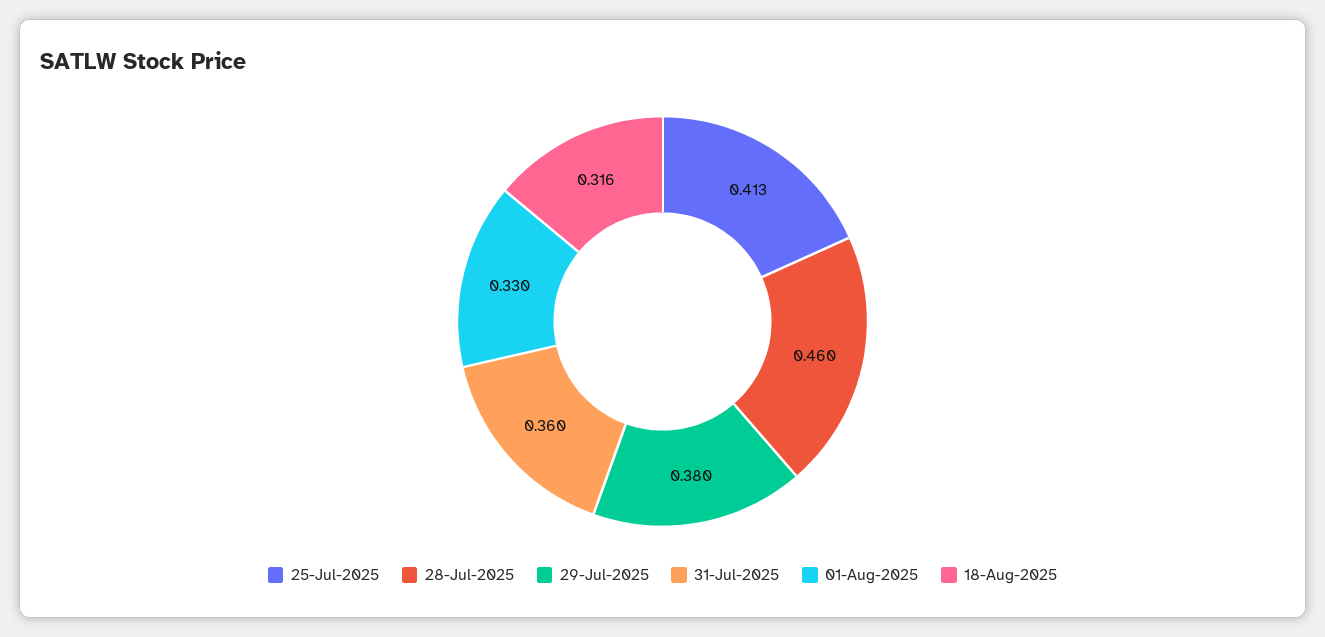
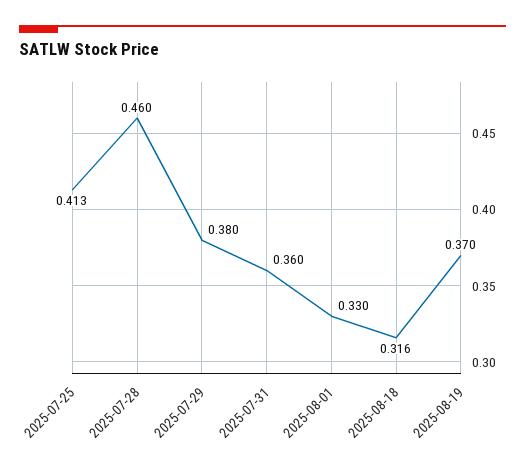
2025-08-19: none -> 0.37

